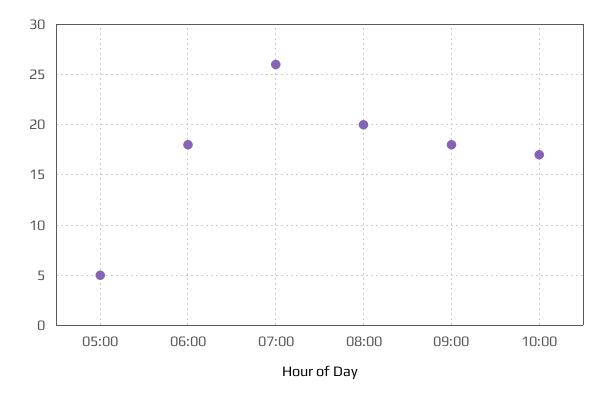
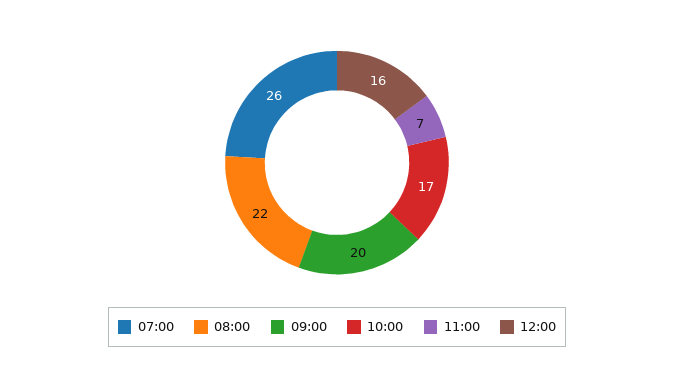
05:00: 5 -> none
06:00: 18 -> none
08:00: 20 -> 22
09:00: 18 -> 20
11:00: none -> 7
12:00: none -> 16

